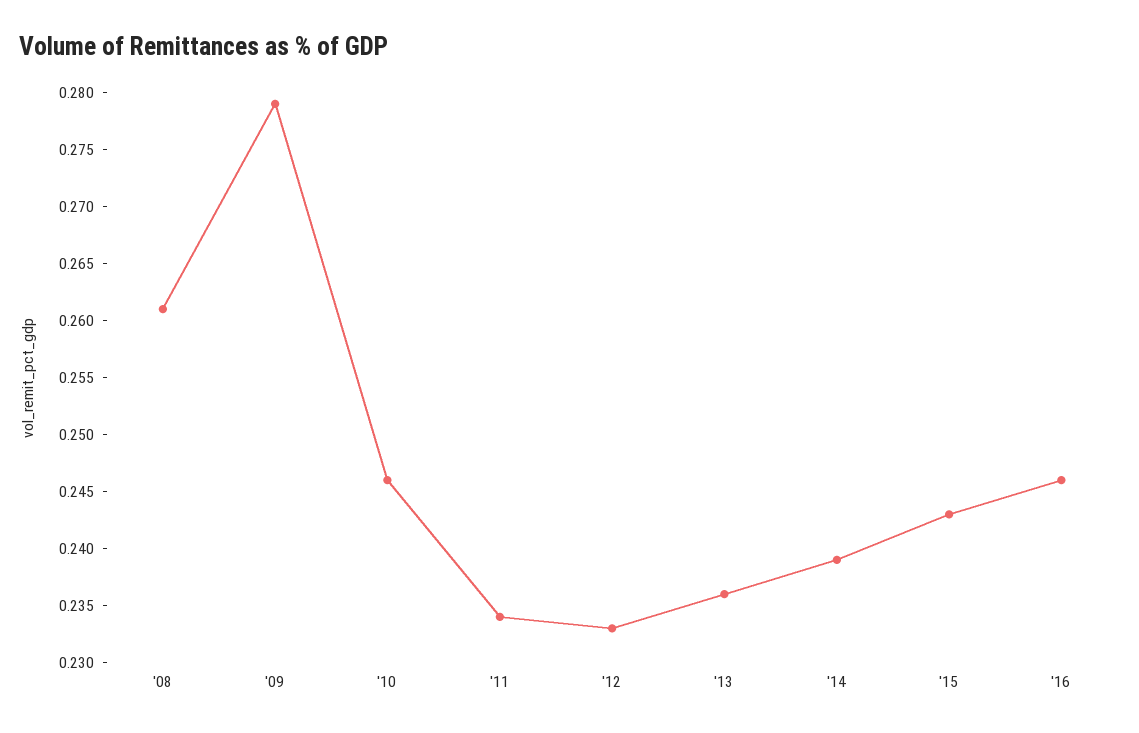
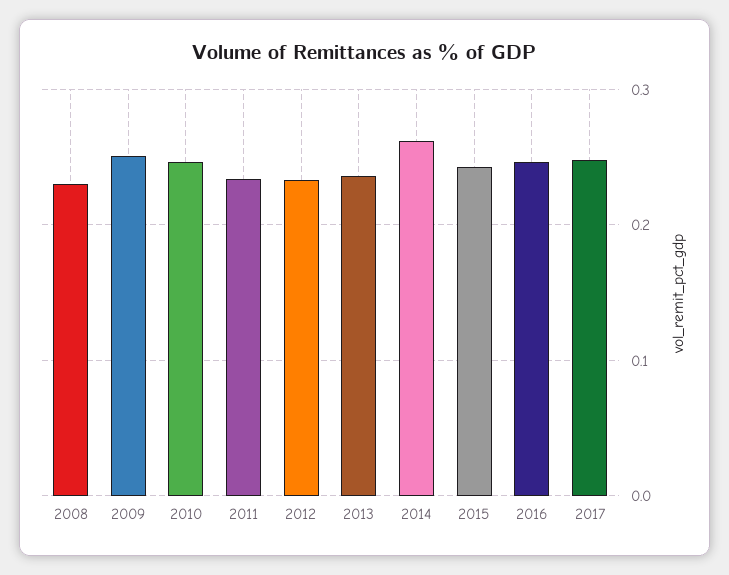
'08: 0.261 -> 0.23
'09: 0.279 -> 0.25
'14: 0.239 -> 0.26
2017: none -> 0.25

